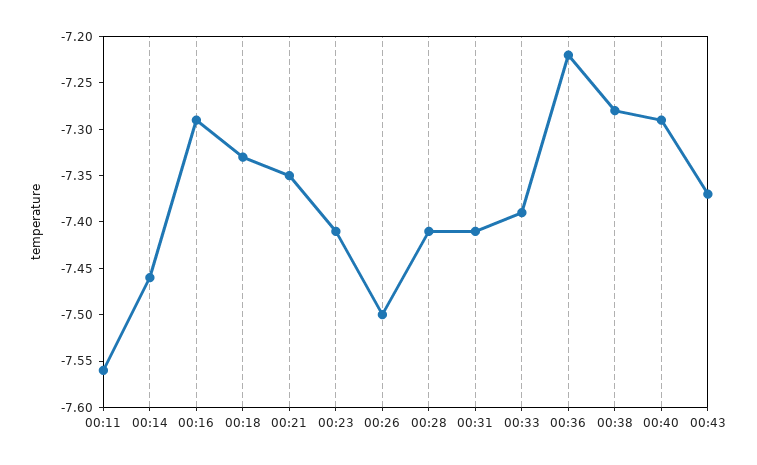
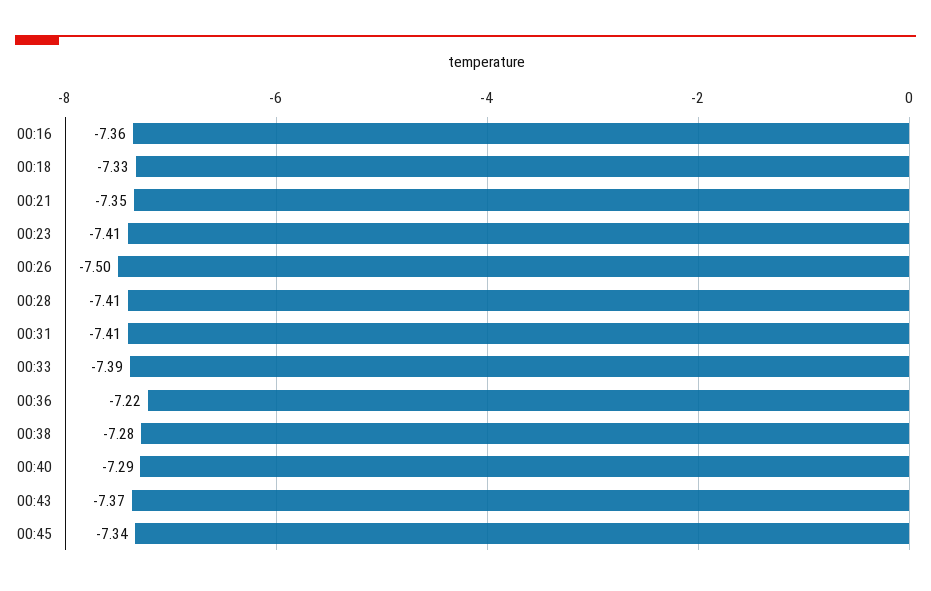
00:11: -7.56 -> none
00:14: -7.46 -> none
00:16: -7.29 -> -7.36
00:45: none -> -7.34

